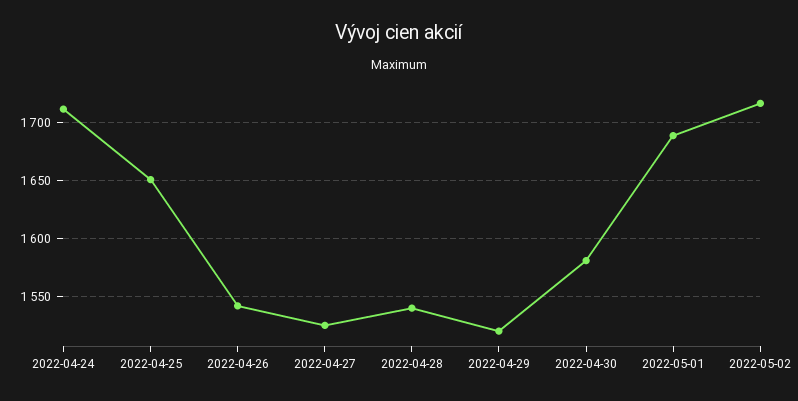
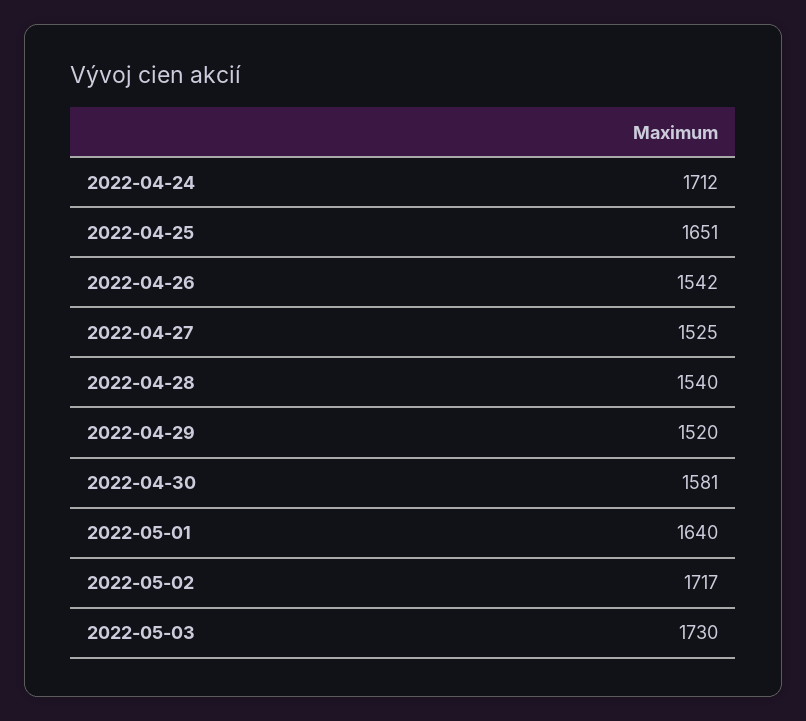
2022-05-01: 1690 -> 1640
2022-05-03: none -> 1730

